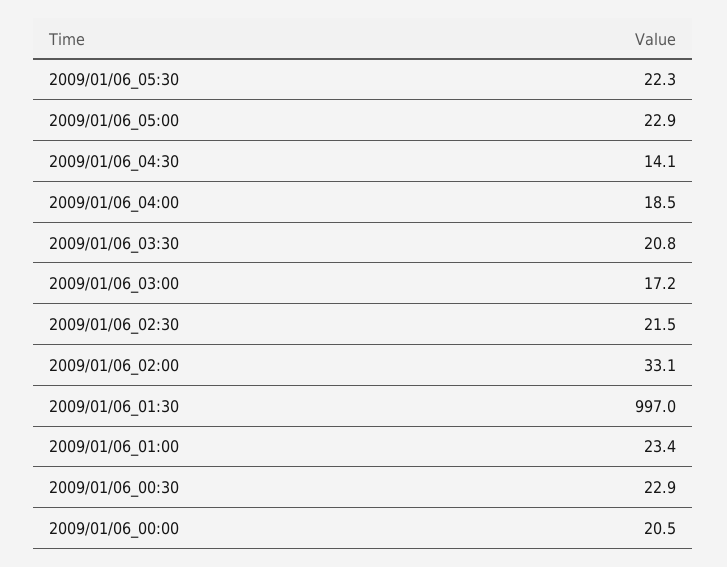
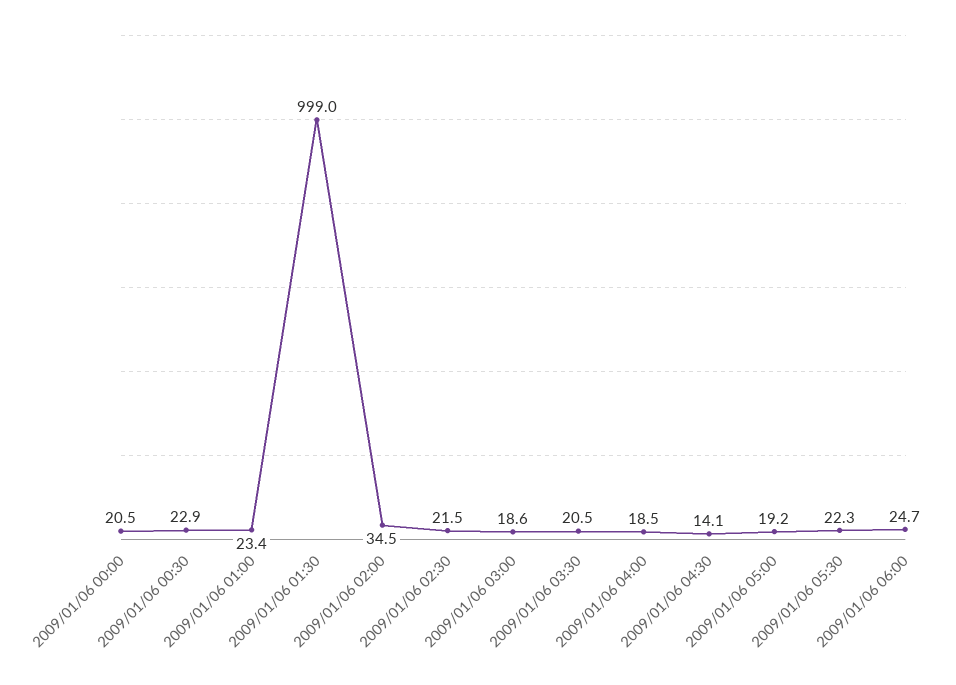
2009/01/06_05:00: 22.9 -> 19.2
2009/01/06_03:30: 20.8 -> 20.5
2009/01/06_03:00: 17.2 -> 18.6
2009/01/06_02:00: 33.1 -> 34.5
2009/01/06_01:30: 997 -> 999
2009/01/06 06:00: none -> 24.7

